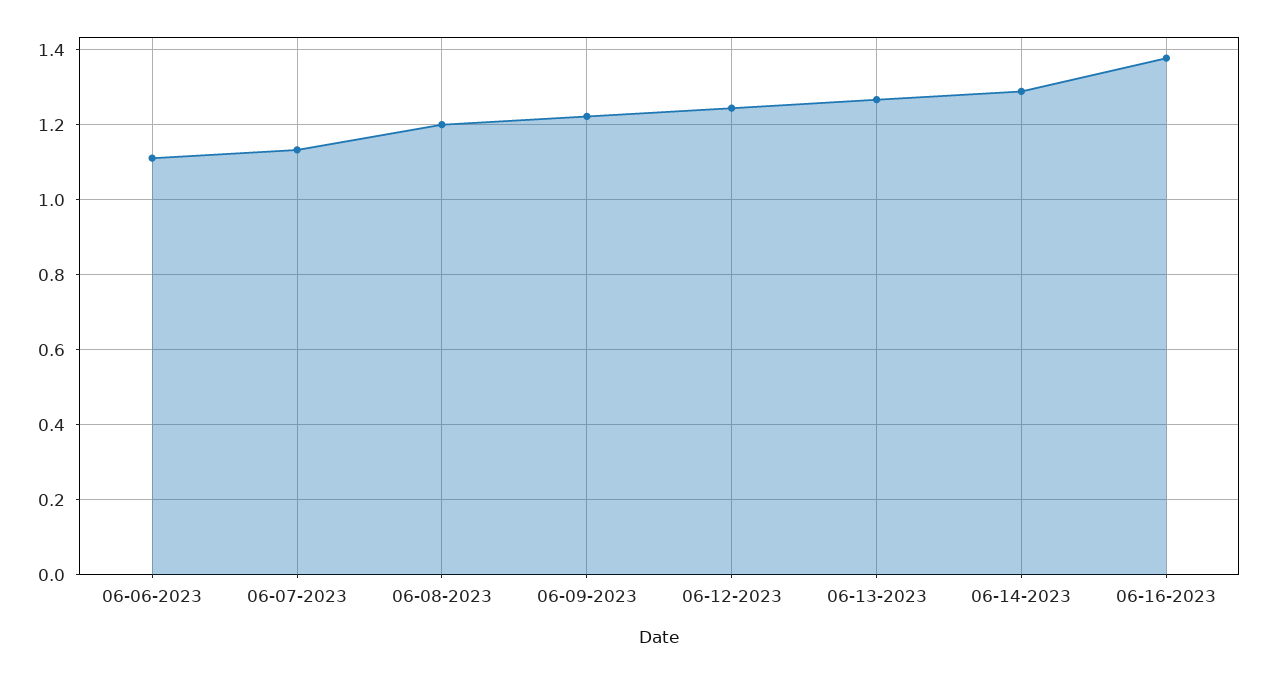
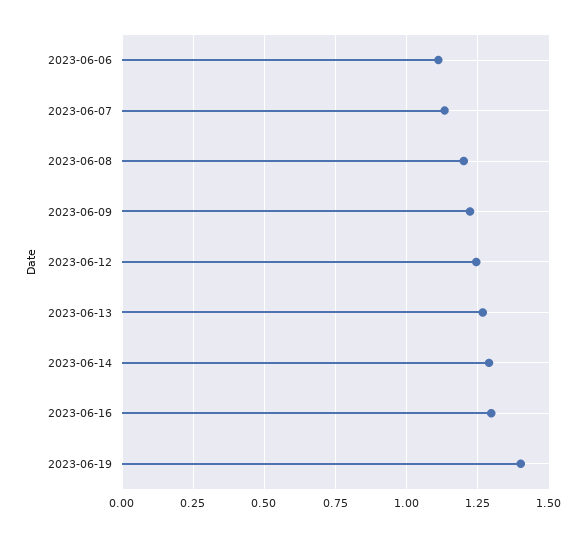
06-16-2023: 1.38 -> 1.3
2023-06-19: none -> 1.4

